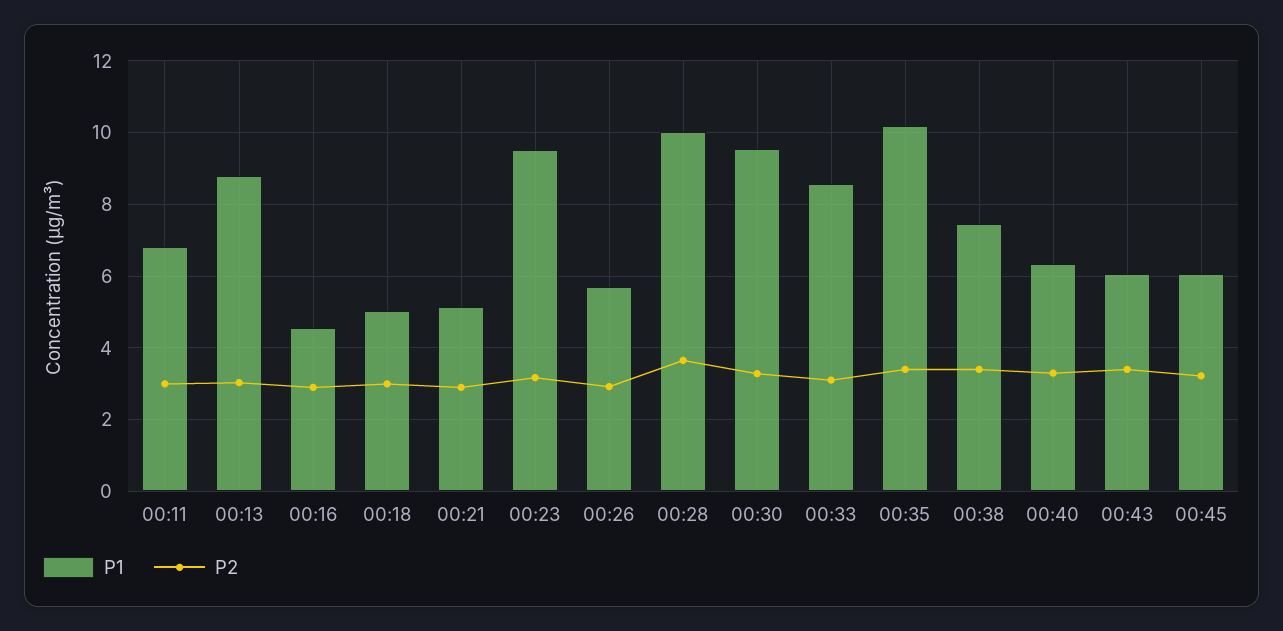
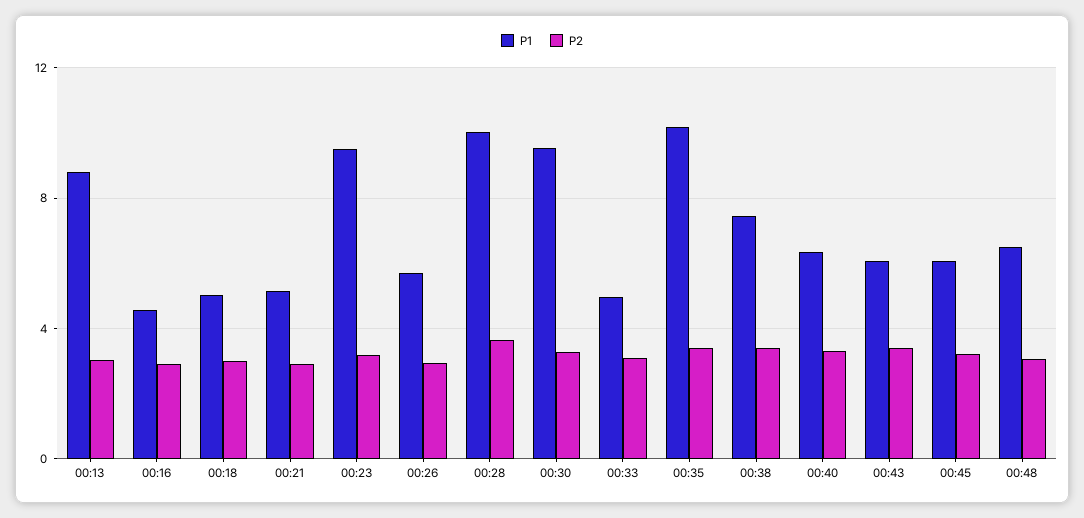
P1, 00:11: 6.8 -> none
P2, 00:11: 3 -> none
P1, 00:33: 8.6 -> 5
P1, 00:48: none -> 6.5
P2, 00:48: none -> 3

